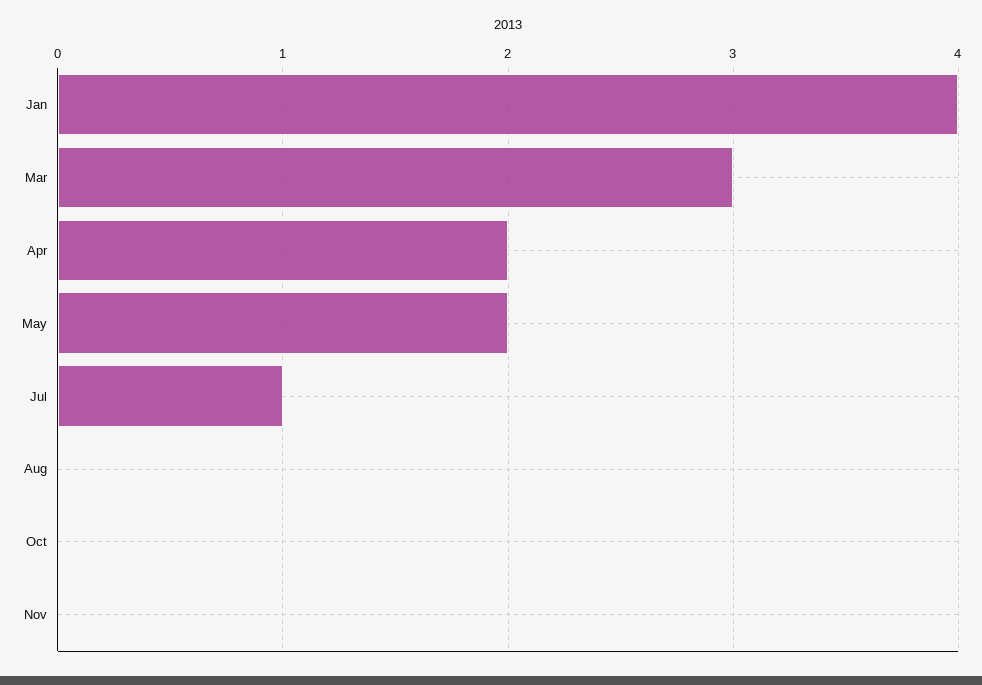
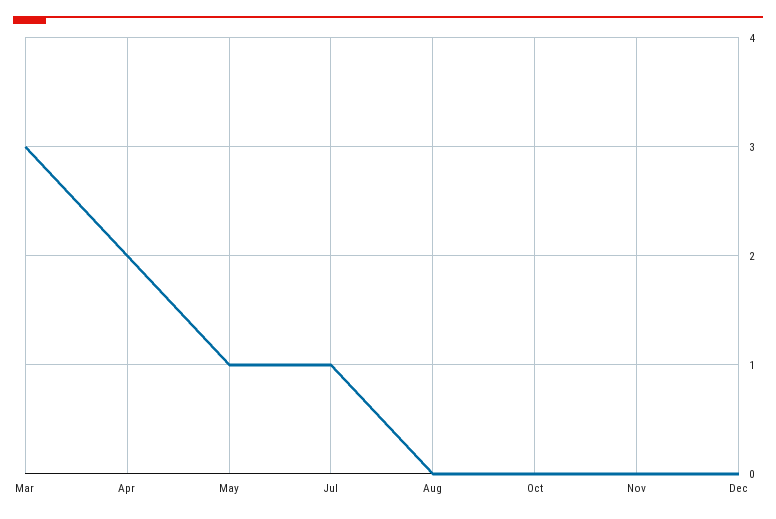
Jan: 4 -> none
May: 2 -> 1
Dec: none -> 0

